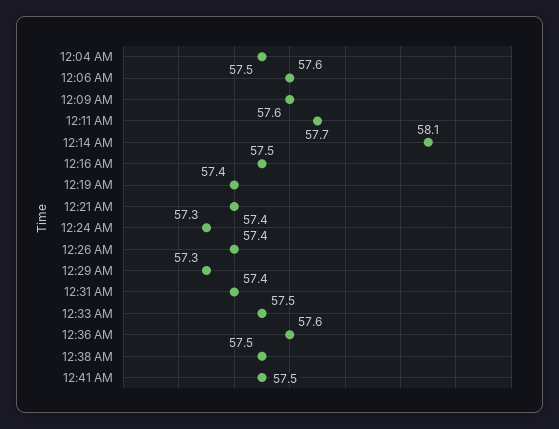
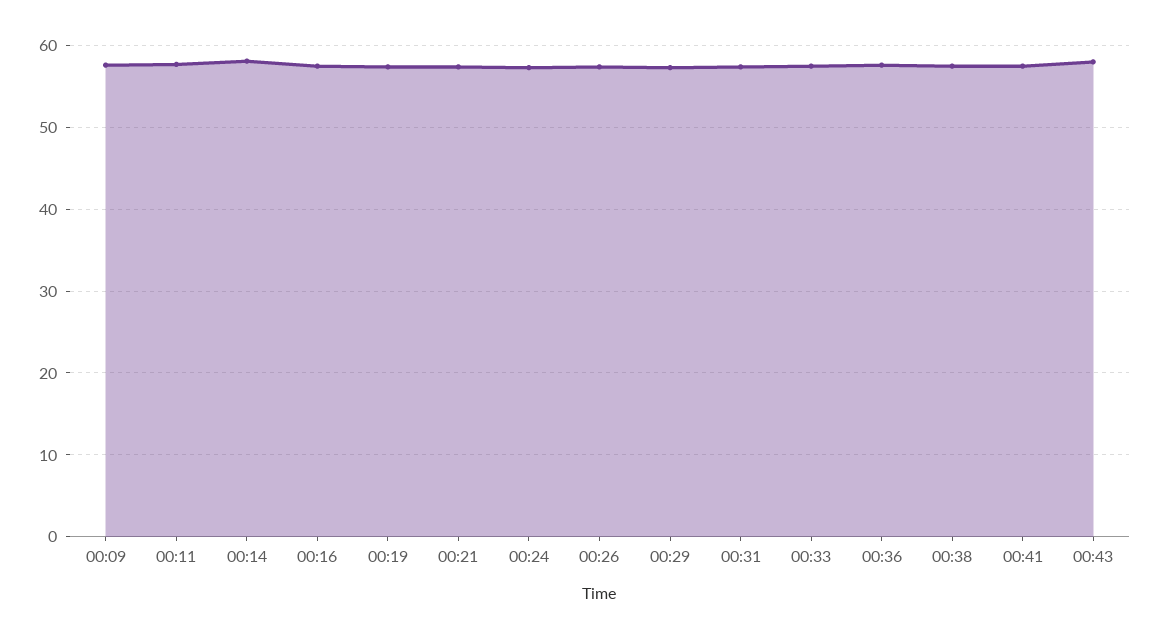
12:04 AM: 57.5 -> none
12:06 AM: 57.6 -> none
00:43: none -> 58

